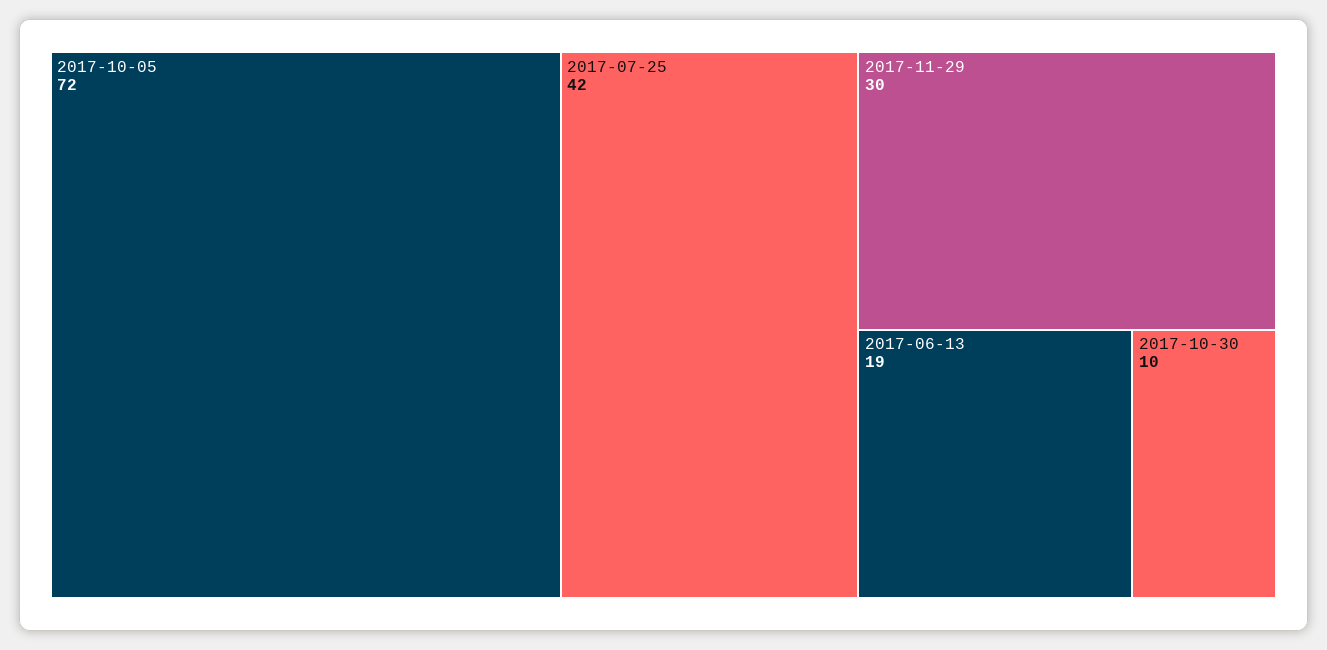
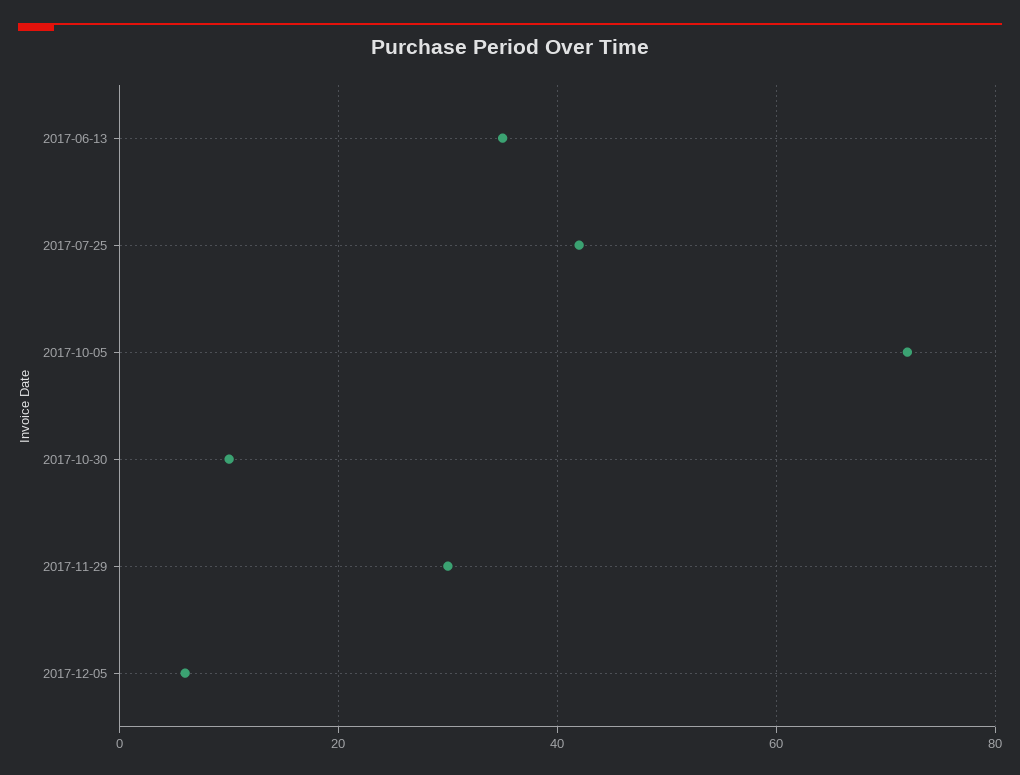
2017-06-13: 19 -> 35
2017-12-05: none -> 5

